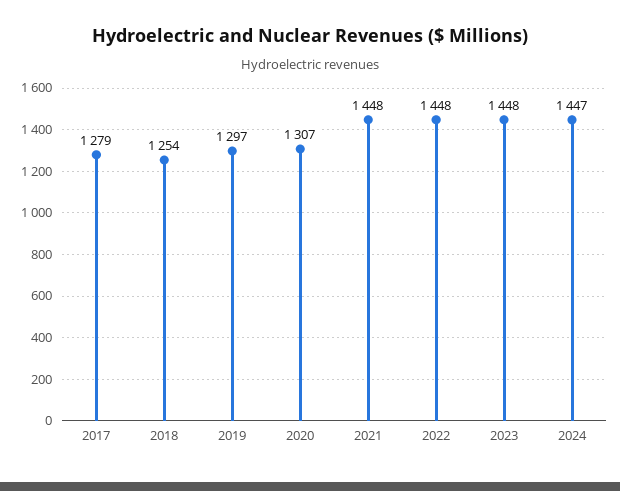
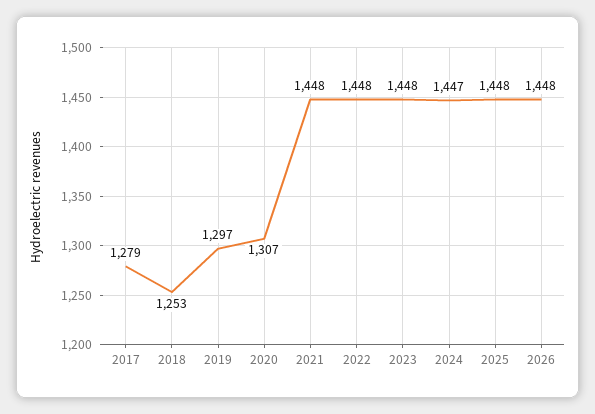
2018: 1254 -> 1253
2025: none -> 1448
2026: none -> 1448

